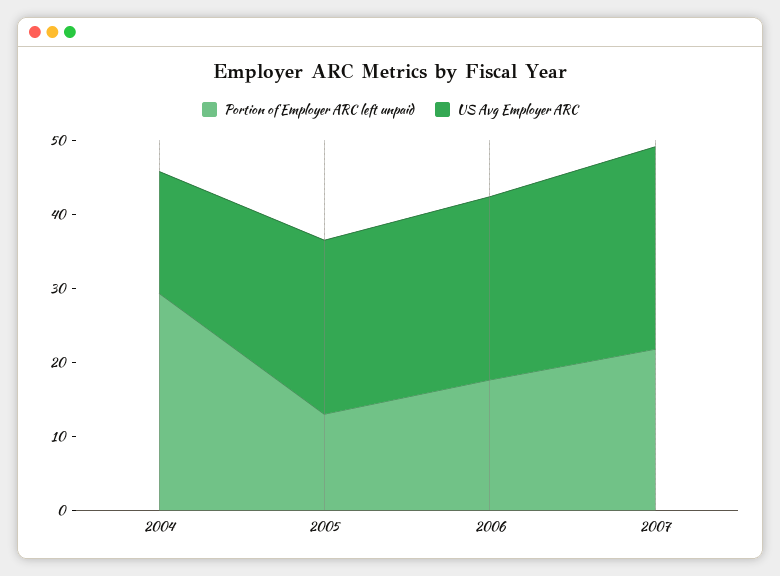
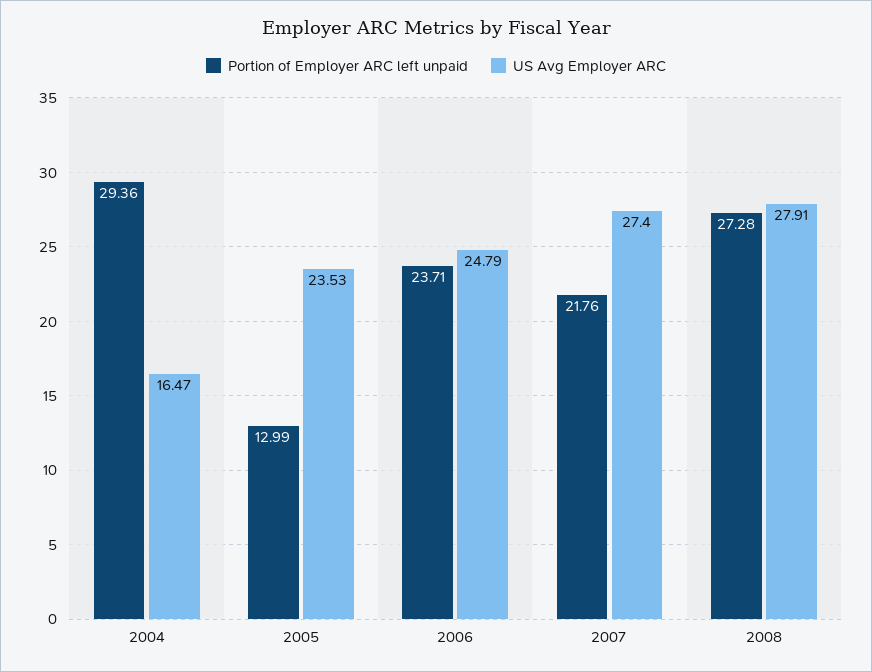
Portion of Employer ARC left unpaid, 2006: 18 -> 23.71
Portion of Employer ARC left unpaid, 2008: none -> 27.28
US Avg Employer ARC, 2008: none -> 27.91

